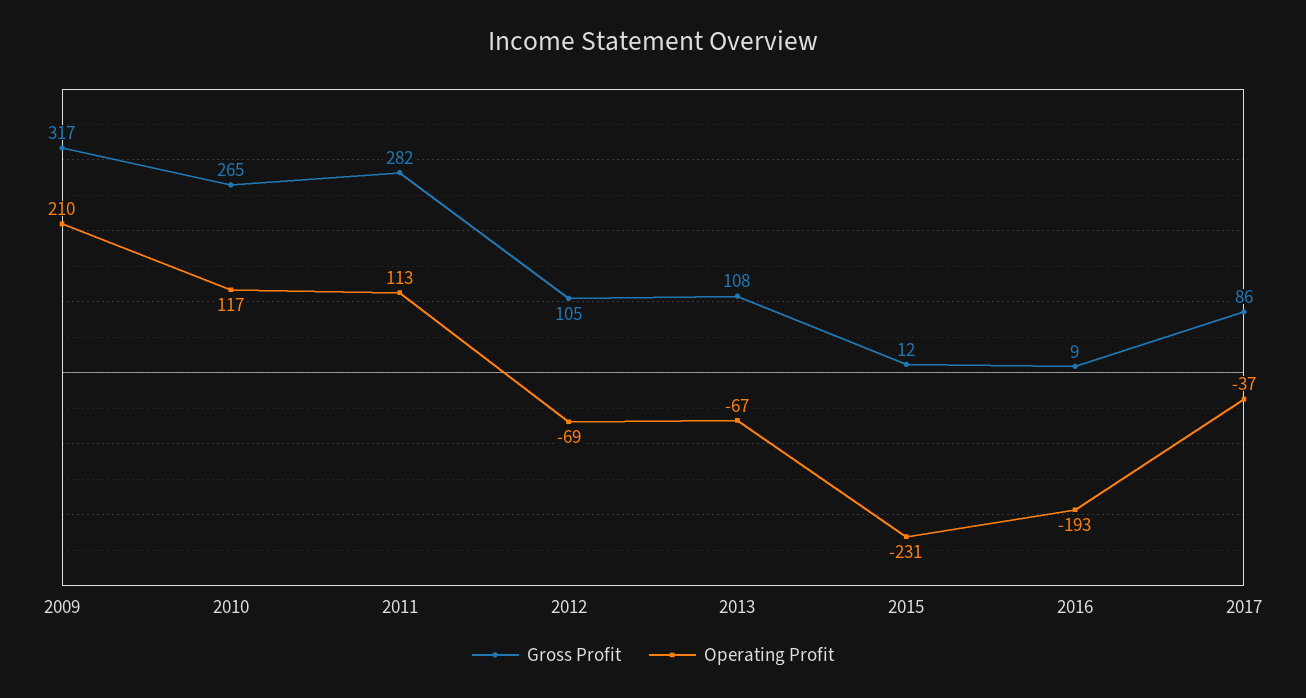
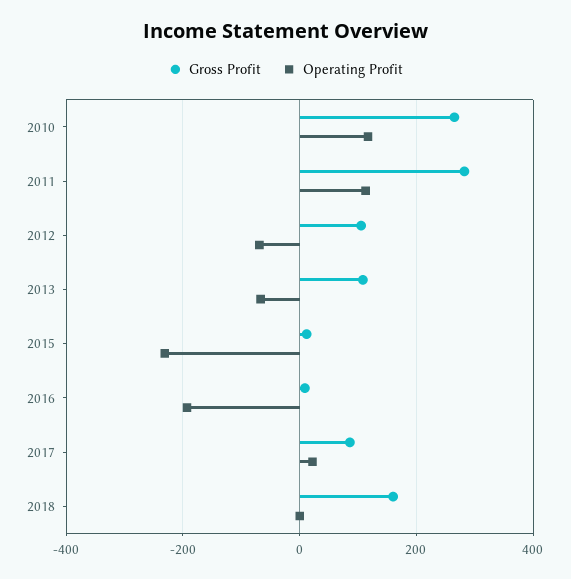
Gross Profit, 2009: 317 -> none
Operating Profit, 2009: 210 -> none
Operating Profit, 2017: -37 -> 20
Gross Profit, 2018: none -> 160
Operating Profit, 2018: none -> 0

